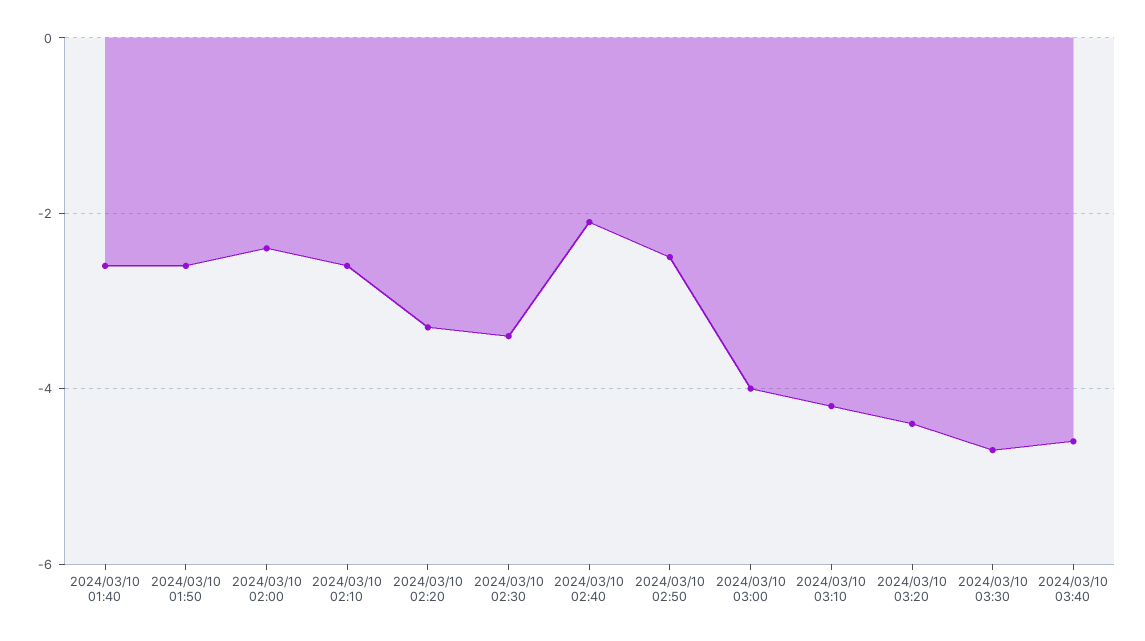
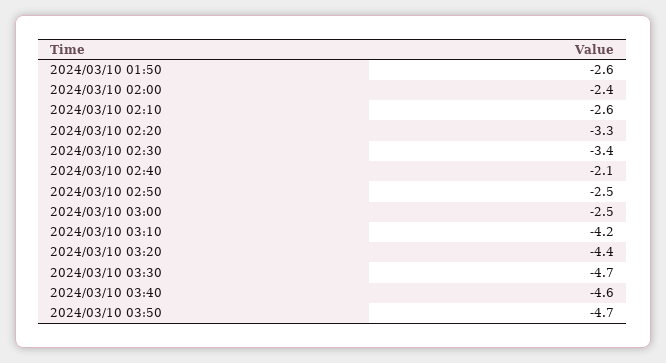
2024/03/10 01:40: -2.5 -> none
2024/03/10 03:00: -4 -> -2.5
2024/03/10 03:50: none -> -4.7

